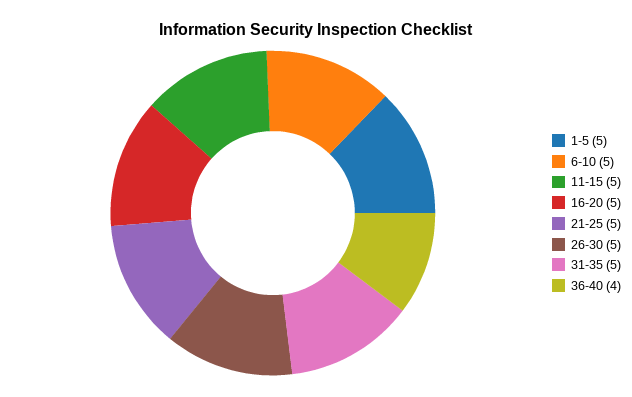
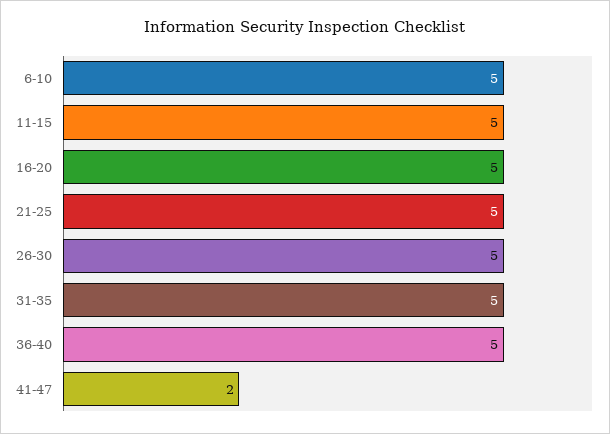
1-5: 5 -> none
36-40: 4 -> 5
41-47: none -> 2

